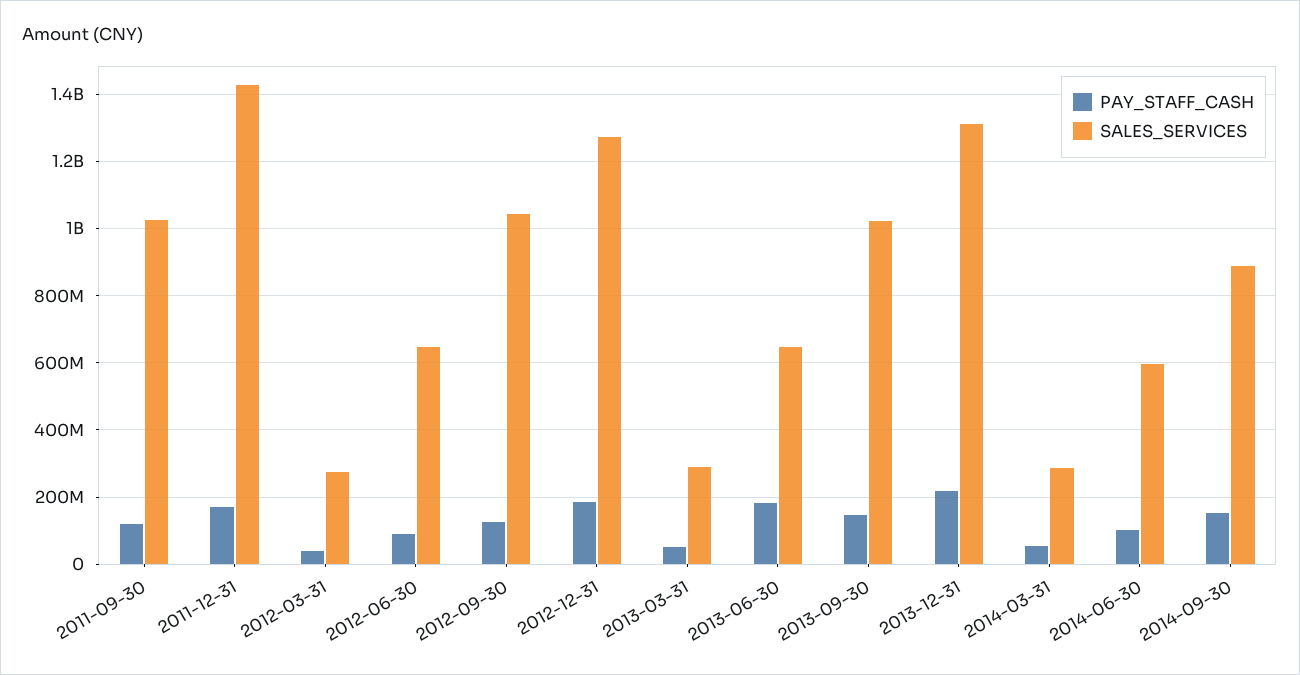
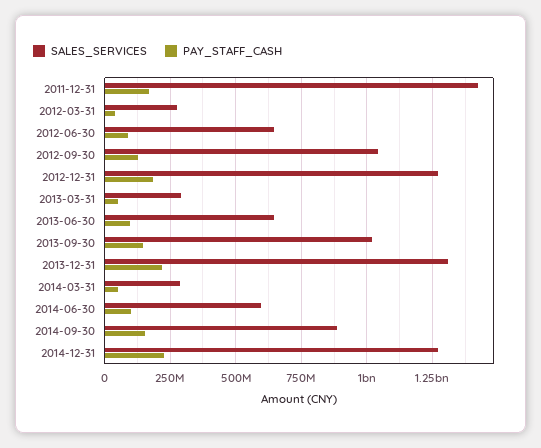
PAY_STAFF_CASH, 2011-09-30: 120000000 -> none
SALES_SERVICES, 2011-09-30: 1020000000 -> none
PAY_STAFF_CASH, 2013-06-30: 180000000 -> 100000000
SALES_SERVICES, 2014-12-31: none -> 1275000000
PAY_STAFF_CASH, 2014-12-31: none -> 225000000

